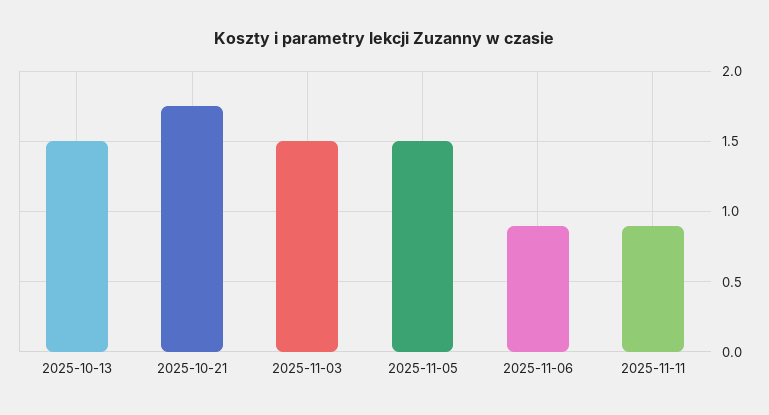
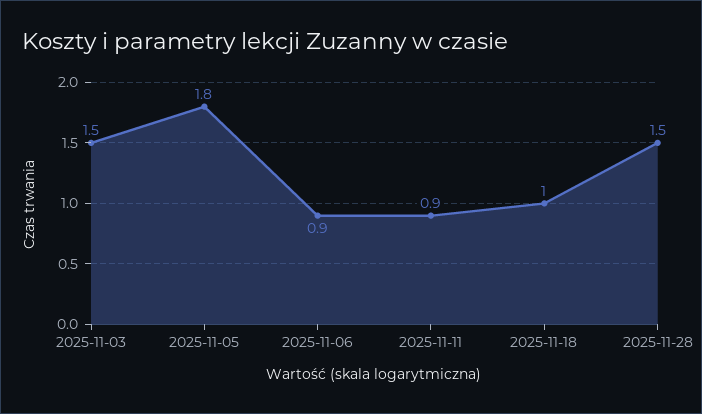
2025-10-13: 1.5 -> none
2025-10-21: 1.75 -> none
2025-11-05: 1.5 -> 1.8
2025-11-18: none -> 1
2025-11-28: none -> 1.5

